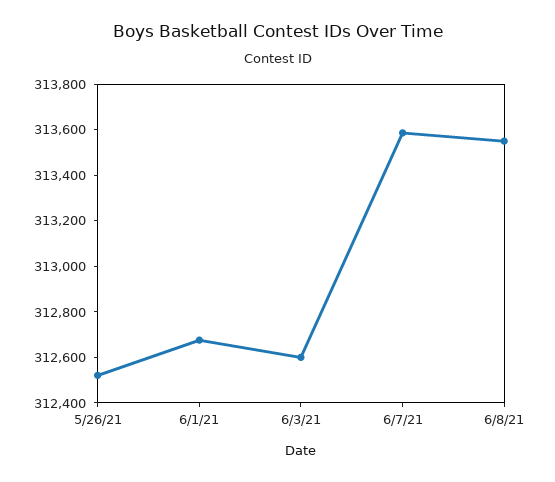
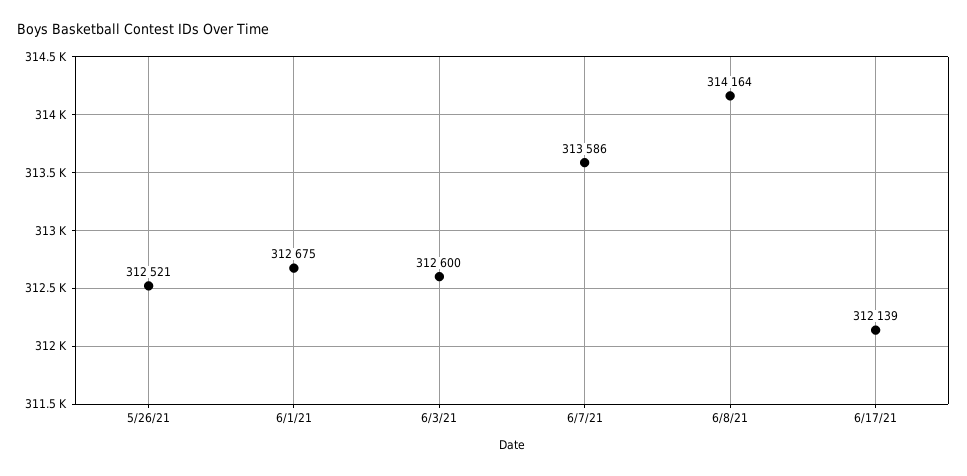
6/8/21: 313550 -> 314164
6/17/21: none -> 312139

